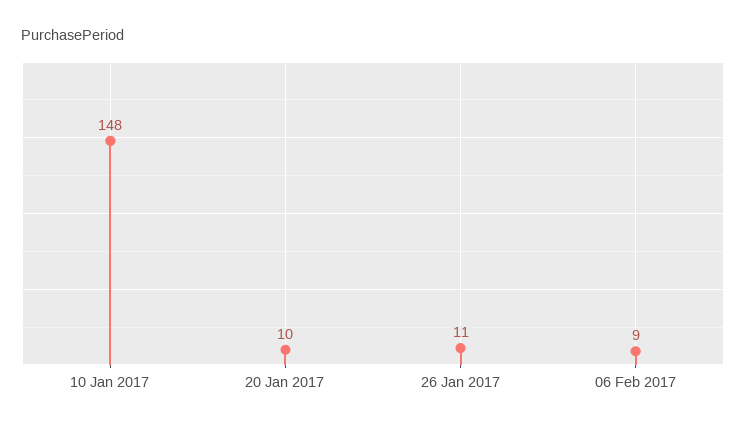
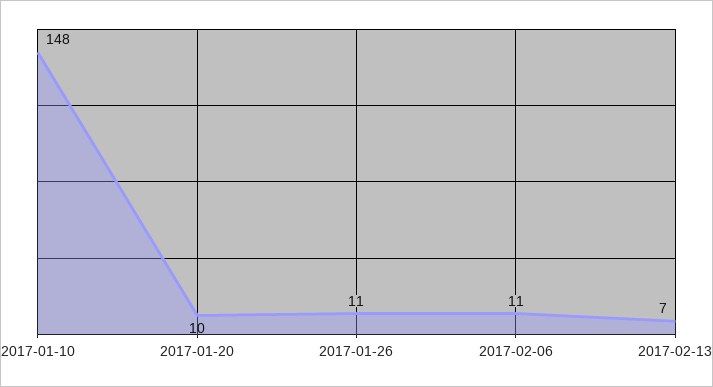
06 Feb 2017: 9 -> 11
2017-02-13: none -> 7

